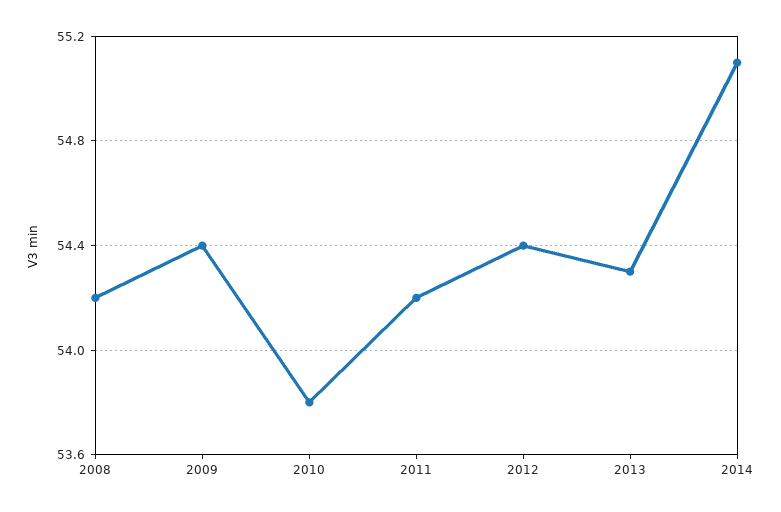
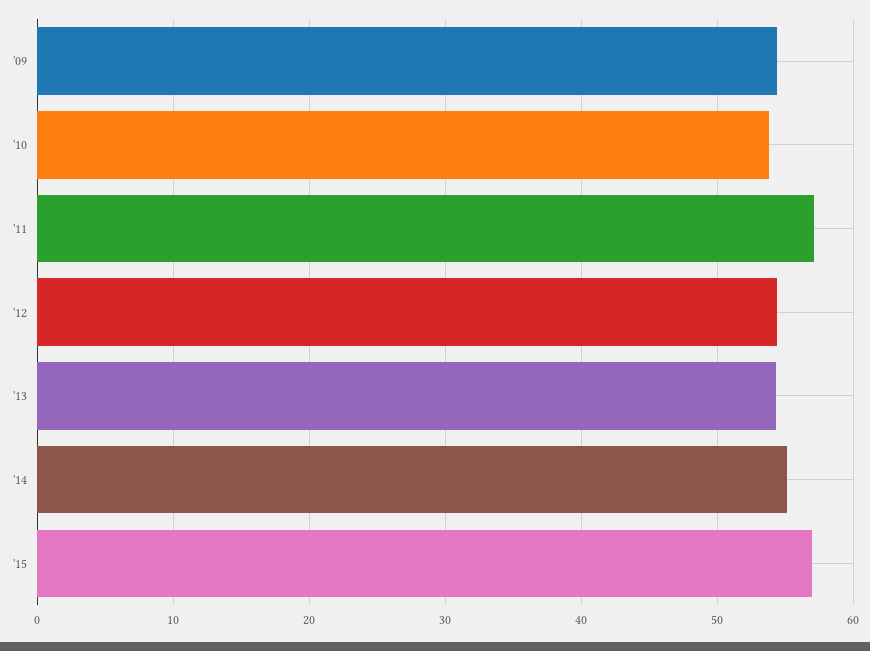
2008: 54.2 -> none
2011: 54.2 -> 57
'15: none -> 57

